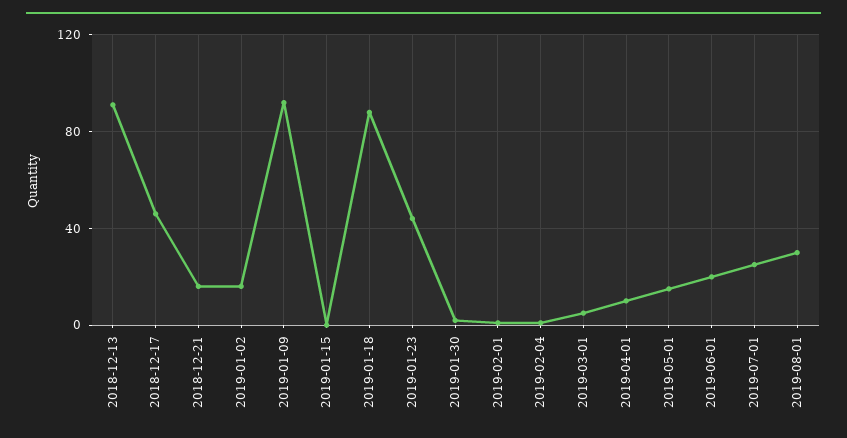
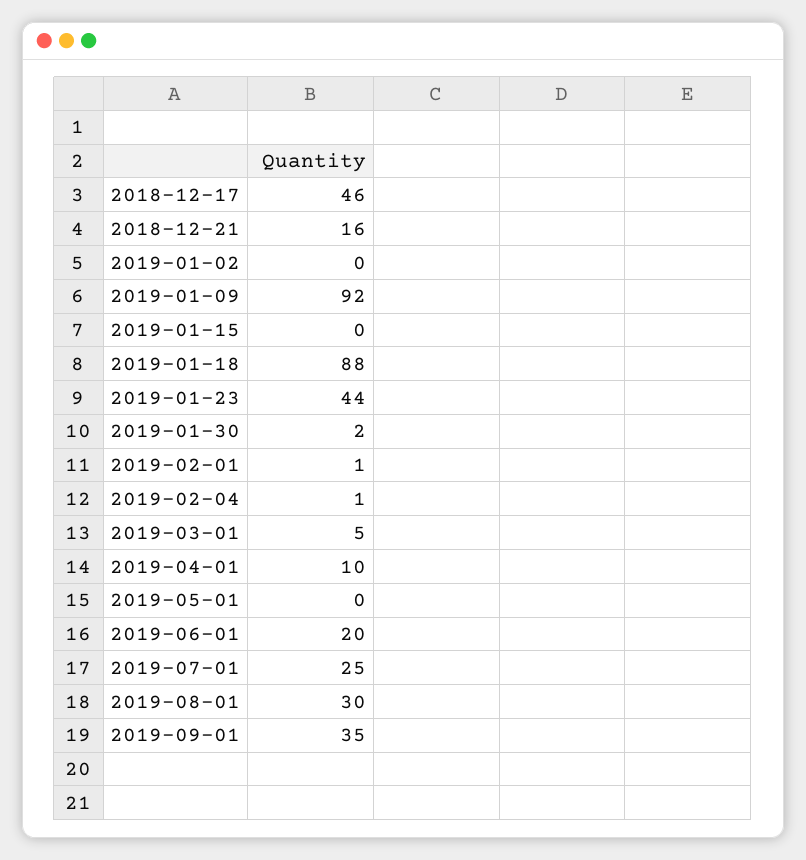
2018-12-13: 90 -> none
2019-01-02: 15 -> 0
2019-05-01: 15 -> 0
2019-09-01: none -> 35

